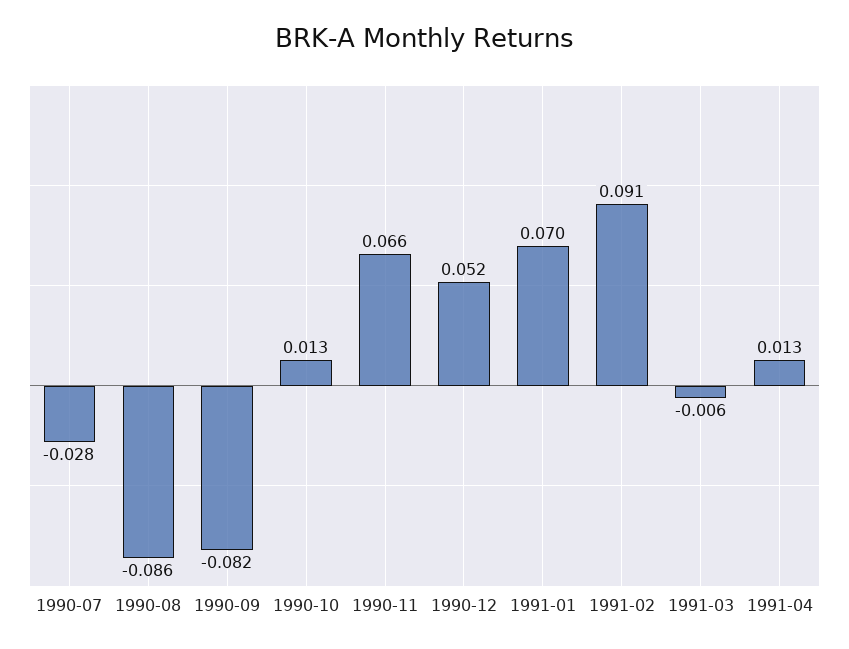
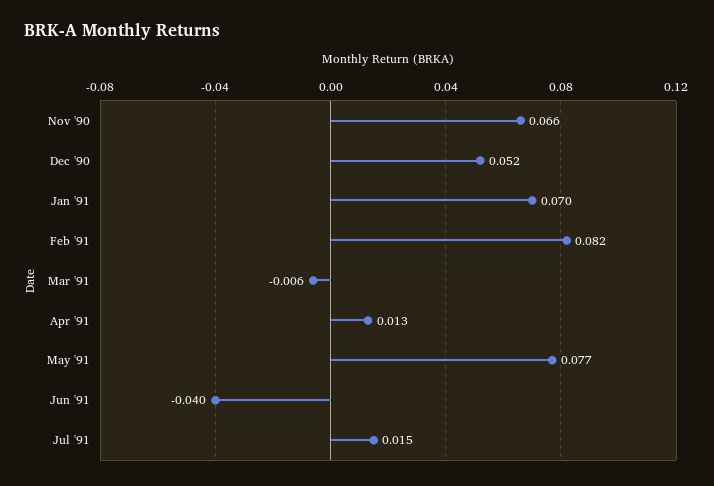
1990-07: -0.028 -> none
1990-08: -0.086 -> none
1990-09: -0.082 -> none
1990-10: 0.013 -> none
1991-02: 0.091 -> 0.082
May '91: none -> 0.077
Jun '91: none -> -0.04
Jul '91: none -> 0.015

